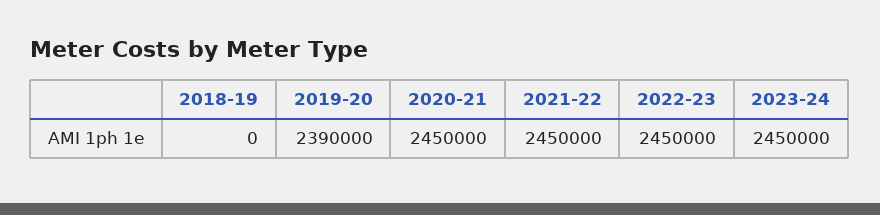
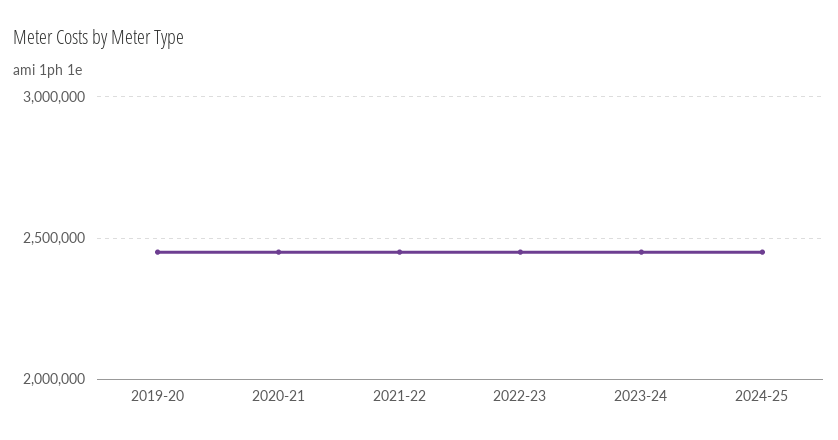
2018-19: 0 -> none
2019-20: 2390000 -> 2450000
2024-25: none -> 2450000

